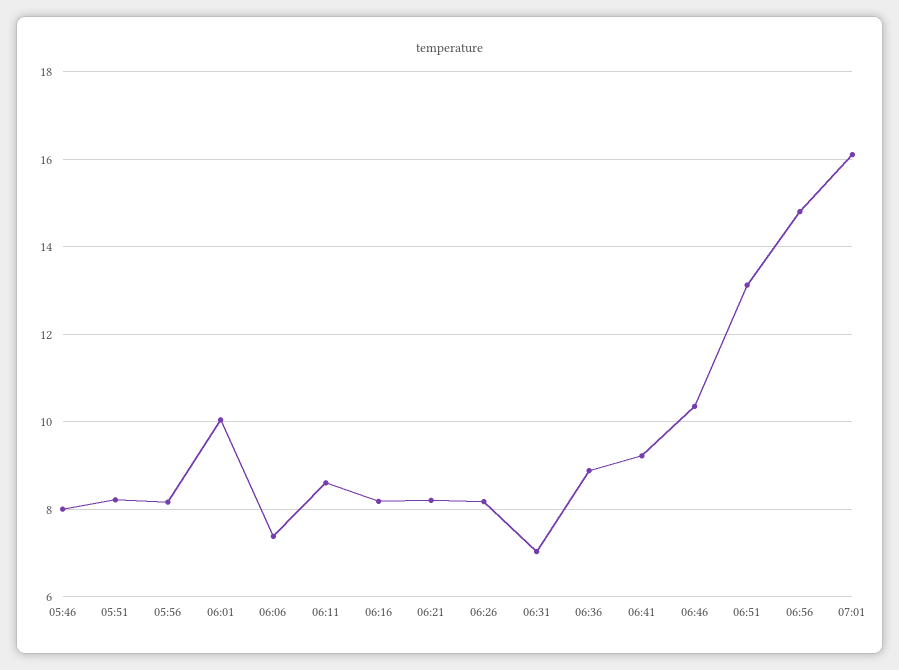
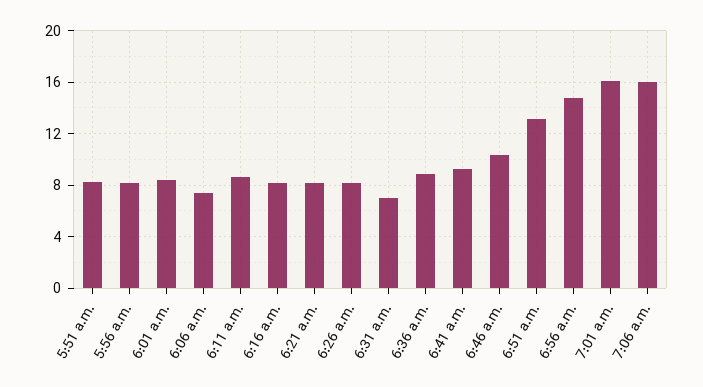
05:46: 8 -> none
06:01: 10 -> 8.5
7:06 a.m.: none -> 16

